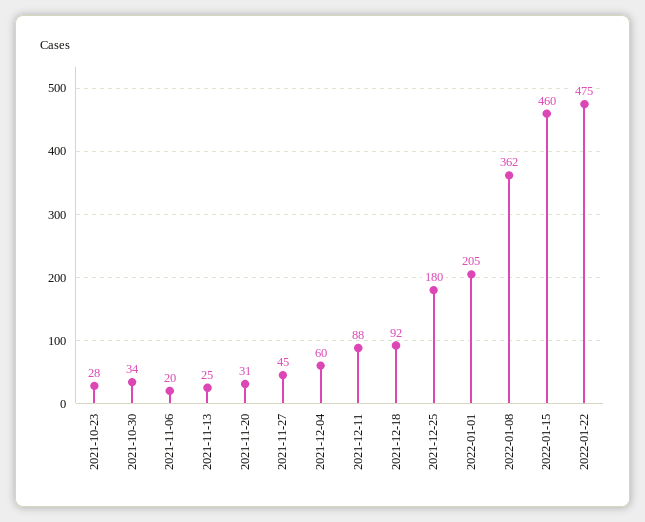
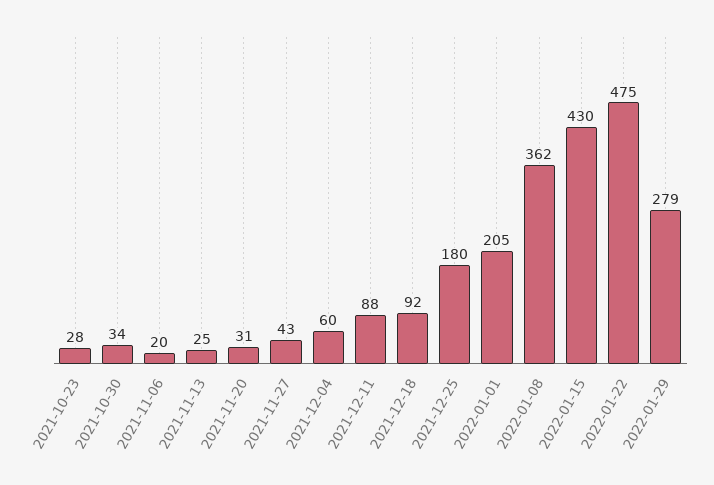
2021-11-27: 45 -> 43
2022-01-15: 460 -> 430
2022-01-29: none -> 279

